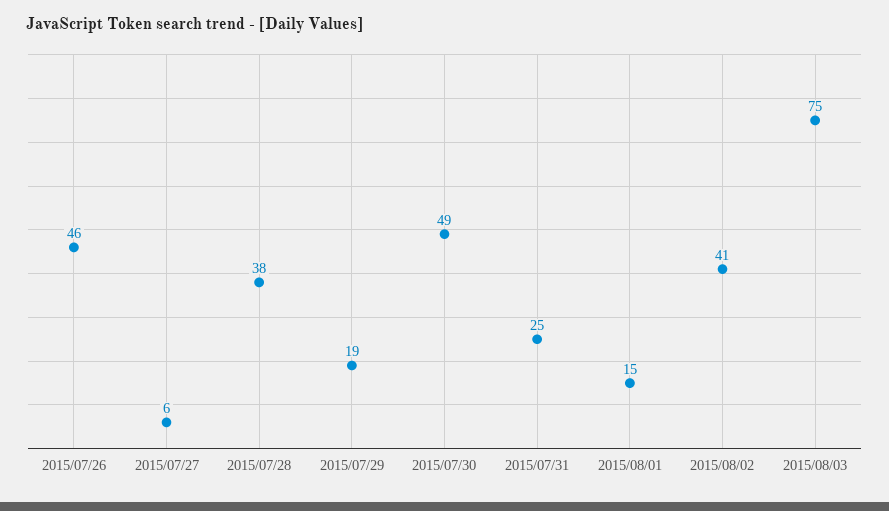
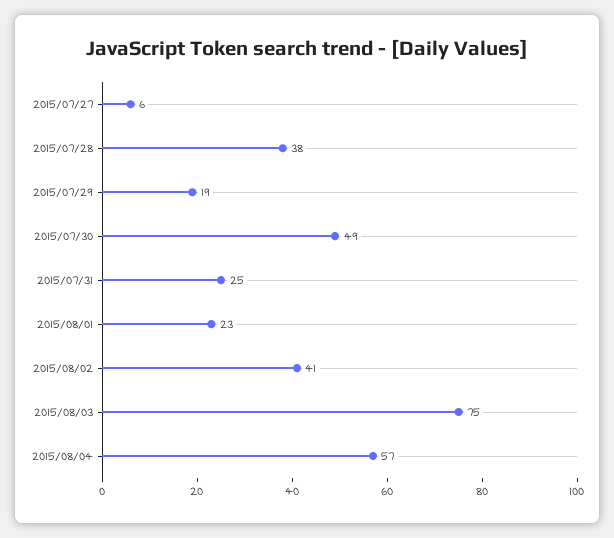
2015/07/26: 46 -> none
2015/08/01: 15 -> 23
2015/08/04: none -> 57

